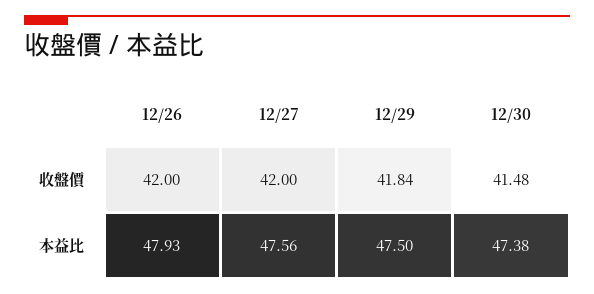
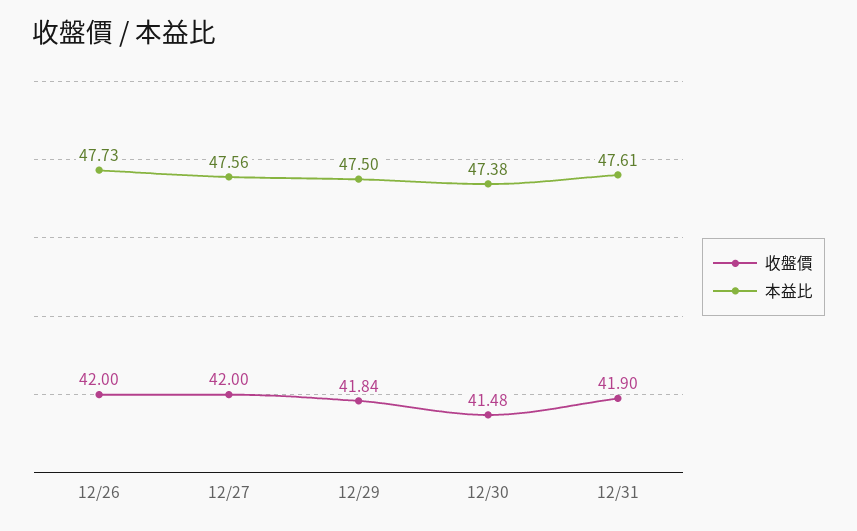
本益比, 12/26: 47.93 -> 47.73
收盤價, 12/31: none -> 41.9
本益比, 12/31: none -> 47.61

